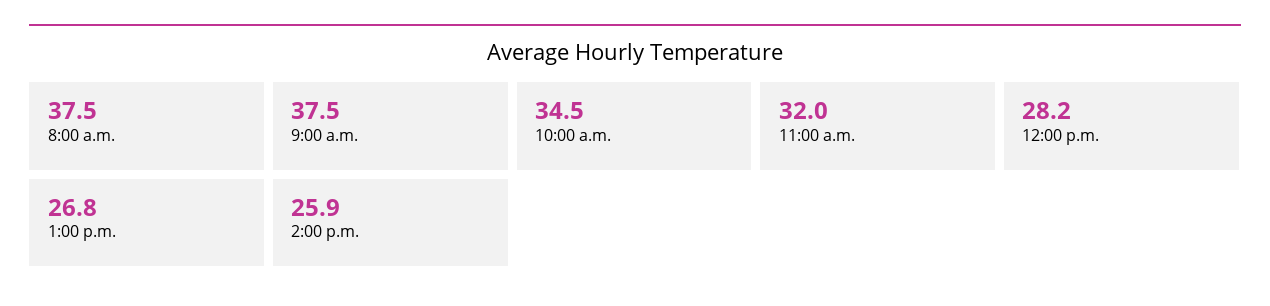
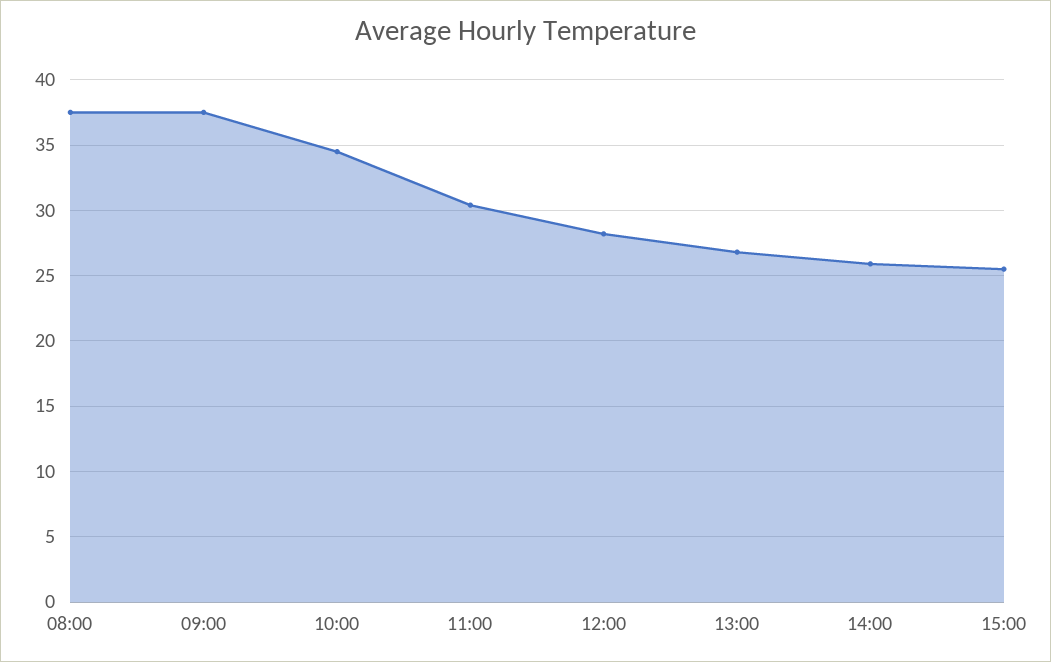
11:00 a.m.: 32 -> 30.5
15:00: none -> 25.5

